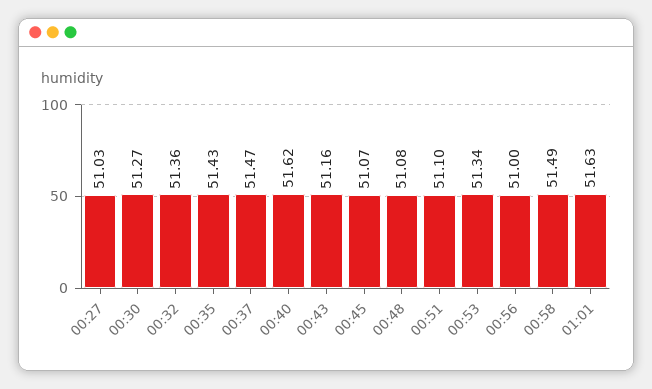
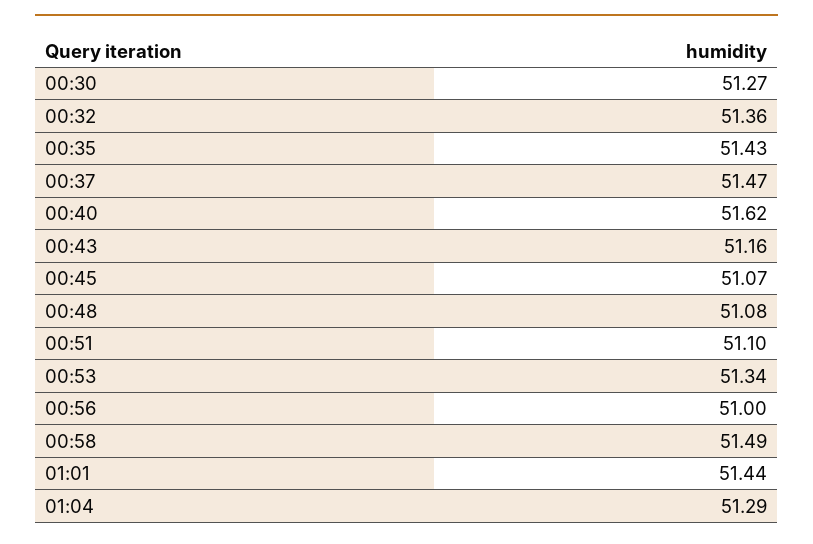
00:27: 51.03 -> none
01:01: 51.63 -> 51.44
01:04: none -> 51.29

